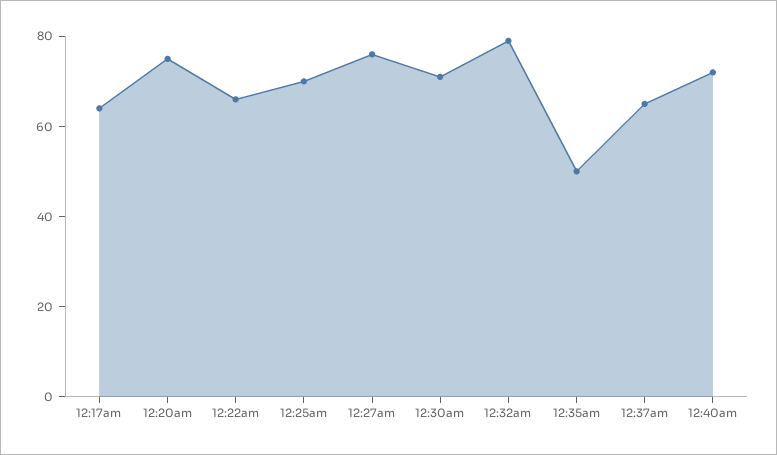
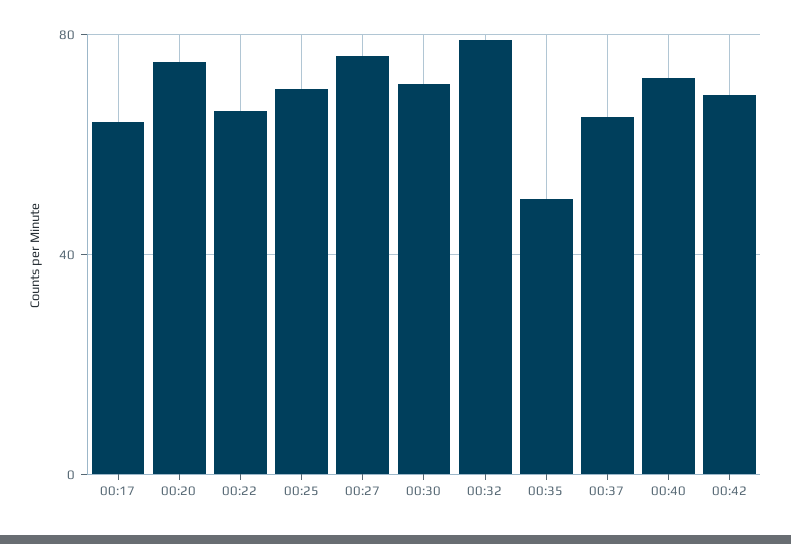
00:42: none -> 70

